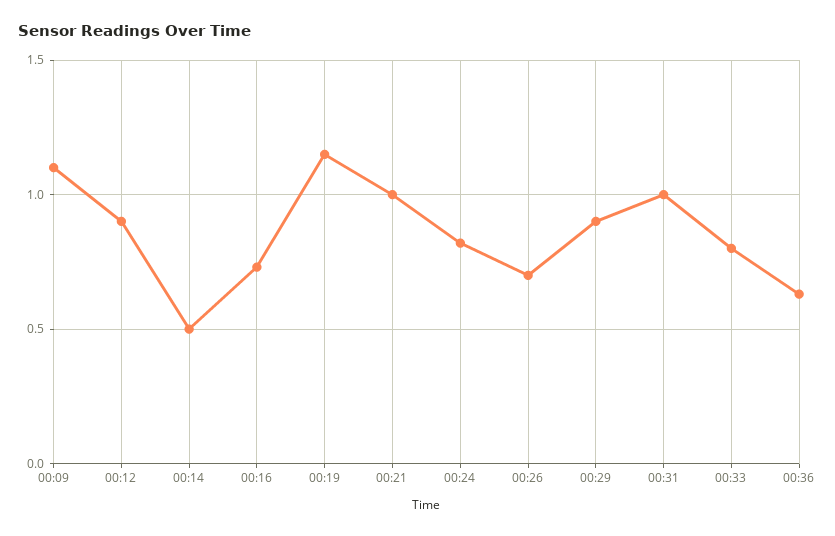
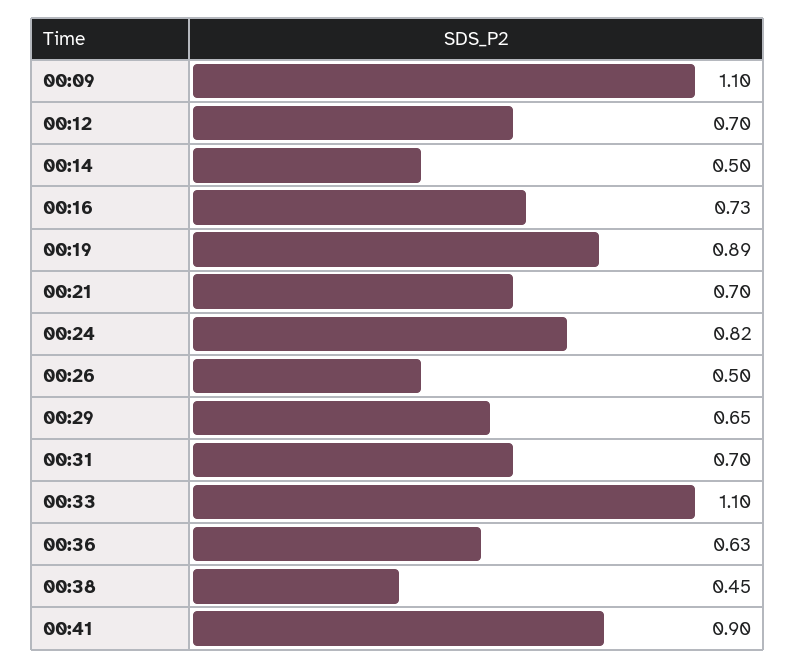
00:12: 0.9 -> 0.7
00:19: 1.15 -> 0.89
00:21: 1 -> 0.7
00:26: 0.7 -> 0.5
00:29: 0.9 -> 0.65
00:31: 1 -> 0.7
00:33: 0.8 -> 1.1
00:38: none -> 0.45
00:41: none -> 0.9

